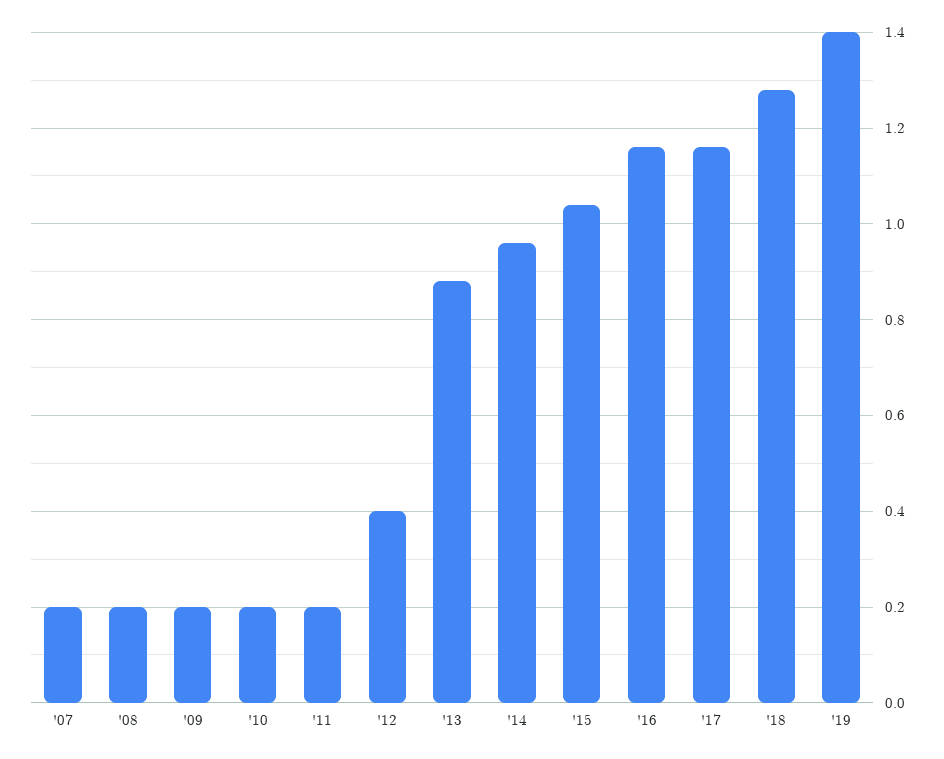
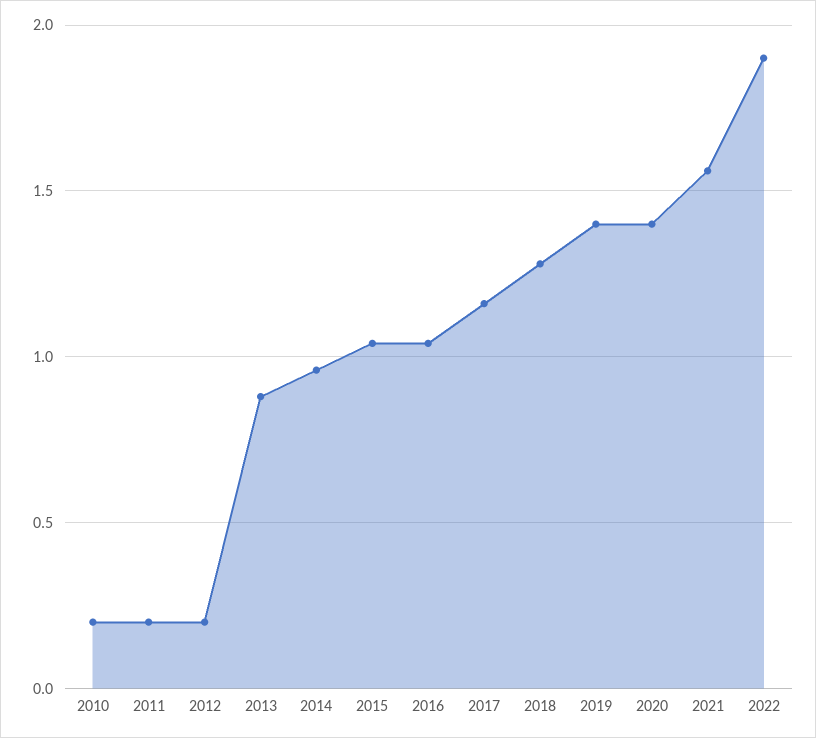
'07: 0.2 -> none
'08: 0.2 -> none
'09: 0.2 -> none
'12: 0.4 -> 0.2
'16: 1.15 -> 1.05
2020: none -> 1.4
2021: none -> 1.55
2022: none -> 1.9

